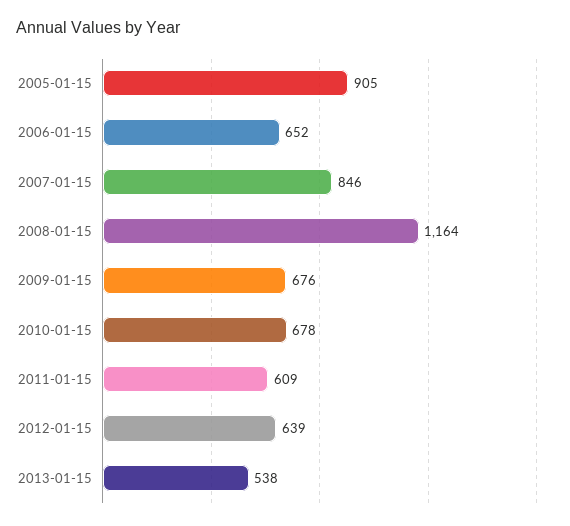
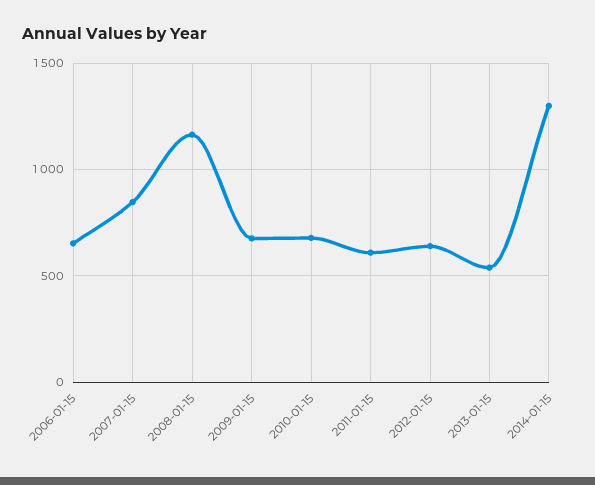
2005-01-15: 905 -> none
2014-01-15: none -> 1300

